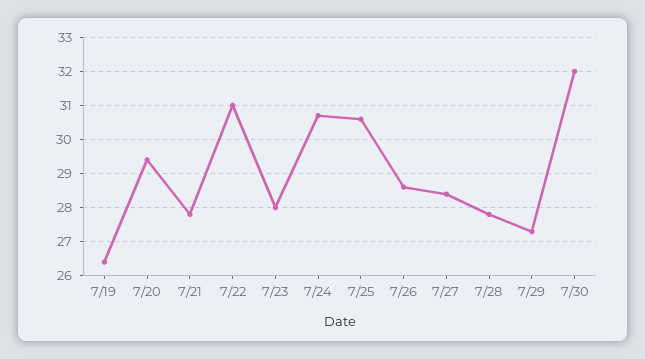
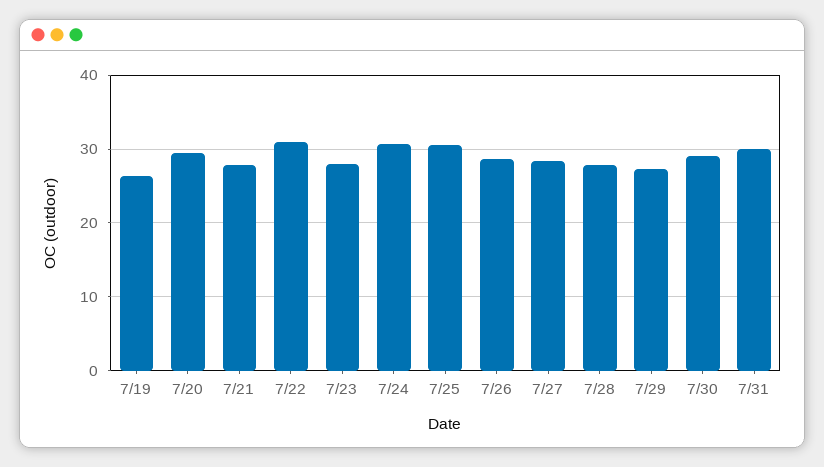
7/30: 32 -> 29
7/31: none -> 30

